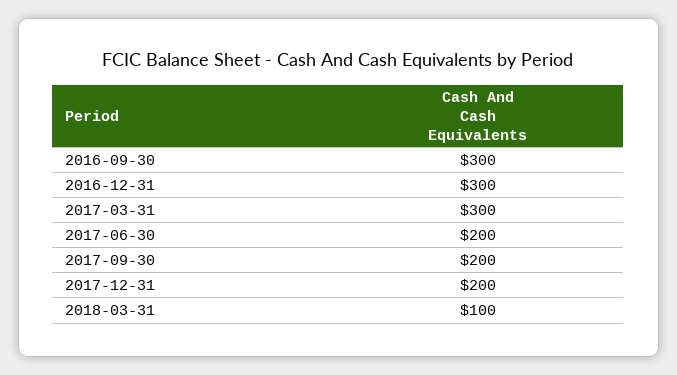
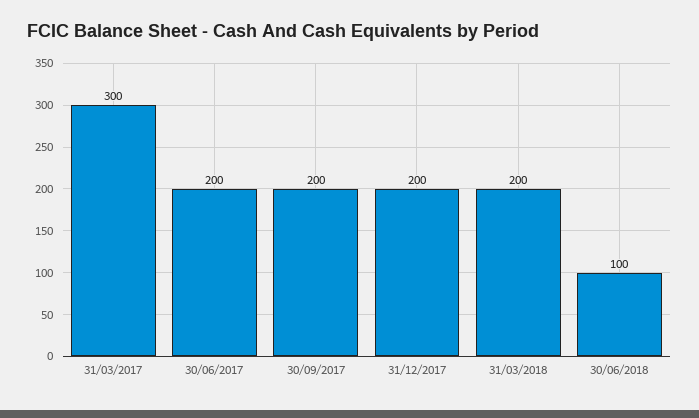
2016-09-30: 300 -> none
2016-12-31: 300 -> none
2018-03-31: 100 -> 200
30/06/2018: none -> 100

